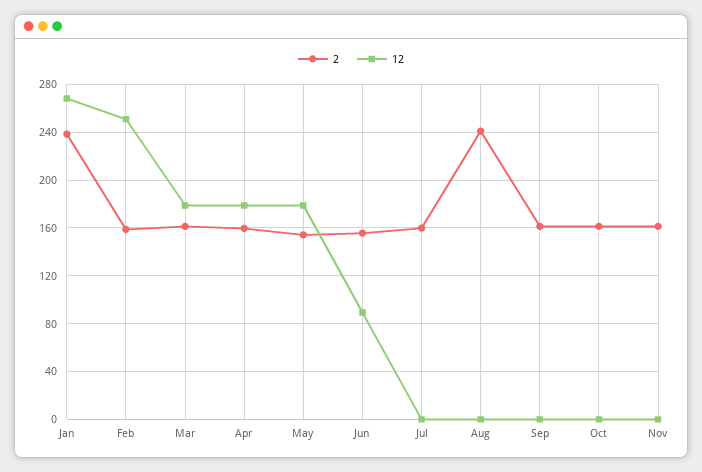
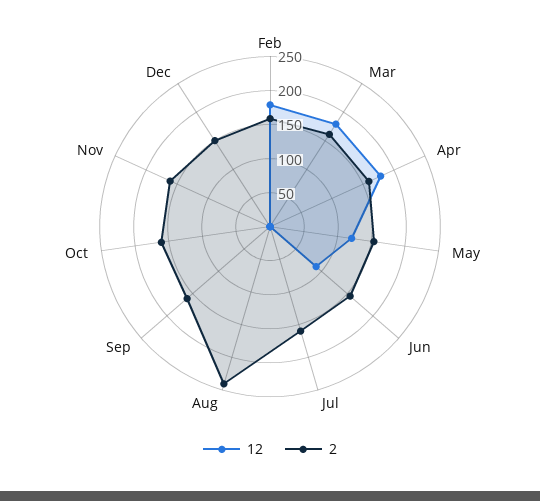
2, Jan: 240 -> none
12, Jan: 270 -> none
12, Feb: 250 -> 175
12, May: 180 -> 125
12, Dec: none -> 0
2, Dec: none -> 150

